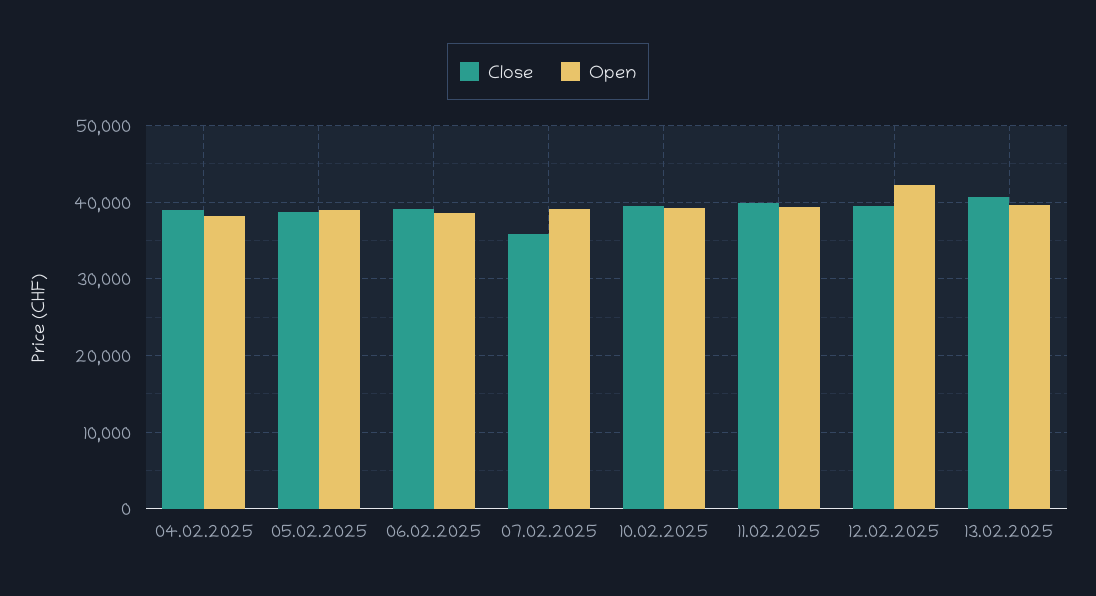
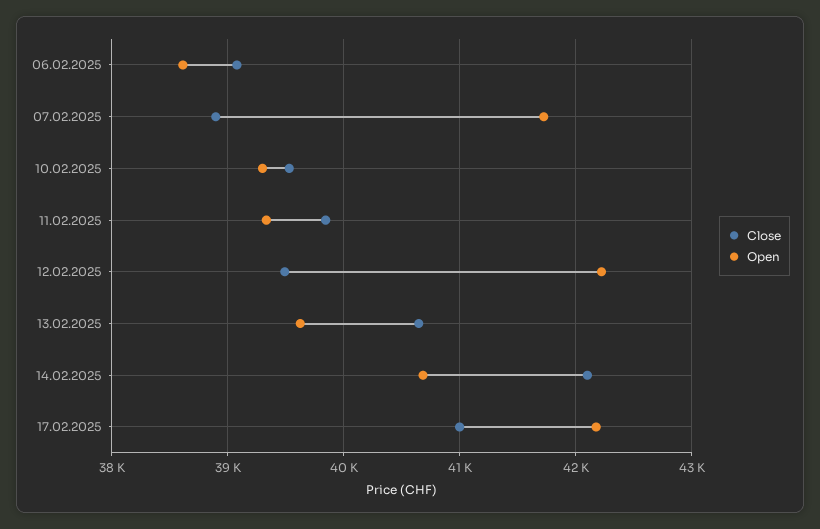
Close, 04.02.2025: 39000 -> none
Open, 04.02.2025: 38000 -> none
Close, 05.02.2025: 39000 -> none
Open, 05.02.2025: 39000 -> none
Close, 07.02.2025: 36000 -> 38900
Open, 07.02.2025: 39000 -> 41700
Close, 14.02.2025: none -> 42100
Open, 14.02.2025: none -> 40700
Close, 17.02.2025: none -> 41000
Open, 17.02.2025: none -> 42200

